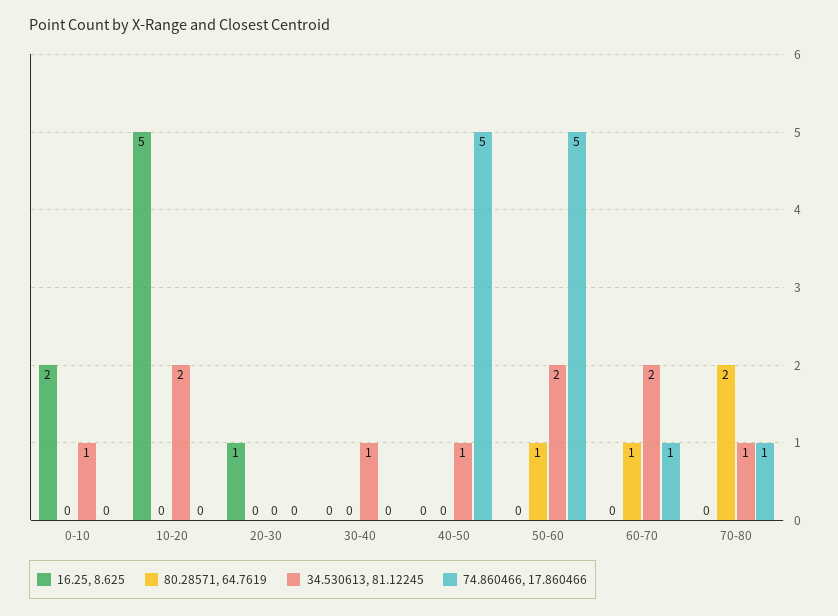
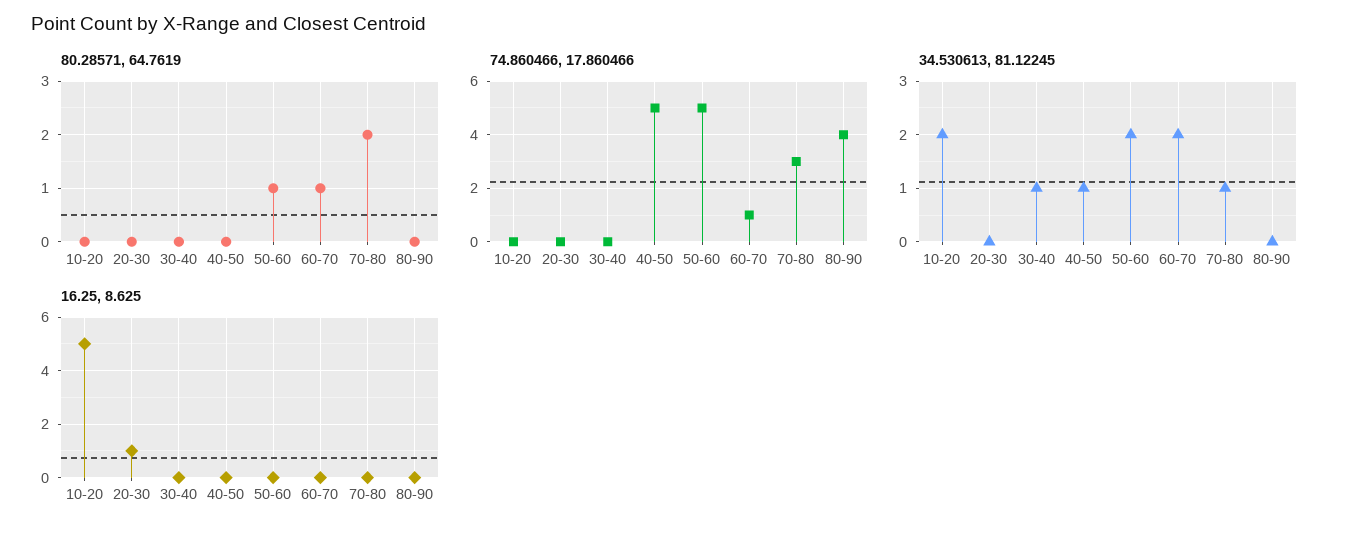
16.25, 8.625, 0-10: 2 -> none
80.28571, 64.7619, 0-10: 0 -> none
34.530613, 81.12245, 0-10: 1 -> none
74.860466, 17.860466, 0-10: 0 -> none
74.860466, 17.860466, 70-80: 1 -> 3
80.28571, 64.7619, 80-90: none -> 0
74.860466, 17.860466, 80-90: none -> 4
34.530613, 81.12245, 80-90: none -> 0
16.25, 8.625, 80-90: none -> 0

